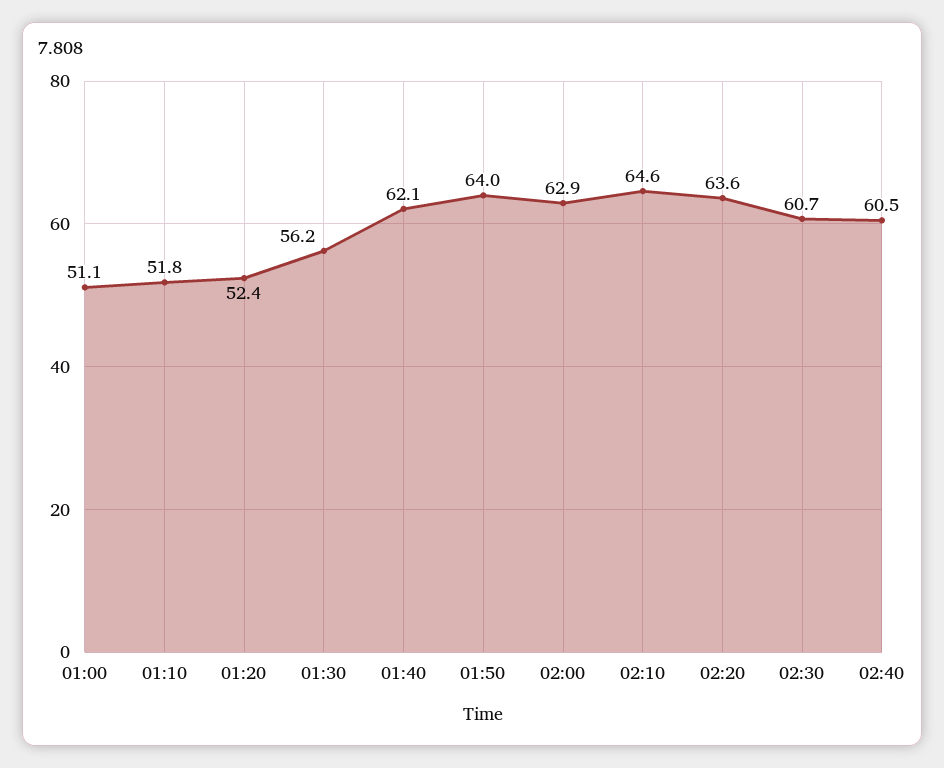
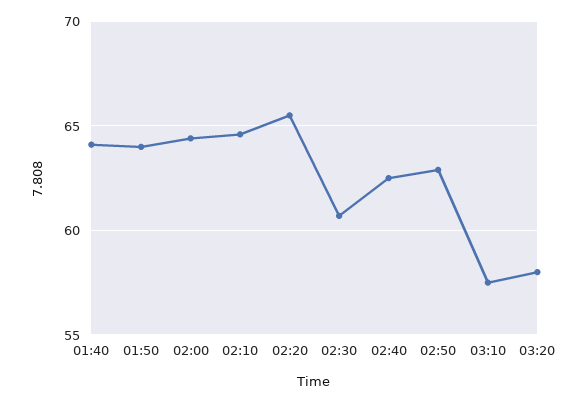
01:00: 51.1 -> none
01:10: 51.8 -> none
01:20: 52.4 -> none
01:30: 56.2 -> none
01:40: 62.1 -> 64
02:00: 62.9 -> 64.5
02:20: 63.6 -> 65.5
02:40: 60.5 -> 62.5
02:50: none -> 63
03:10: none -> 57.5
03:20: none -> 58

